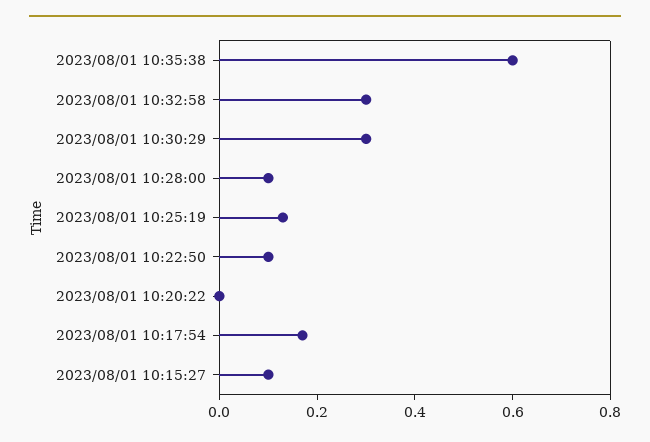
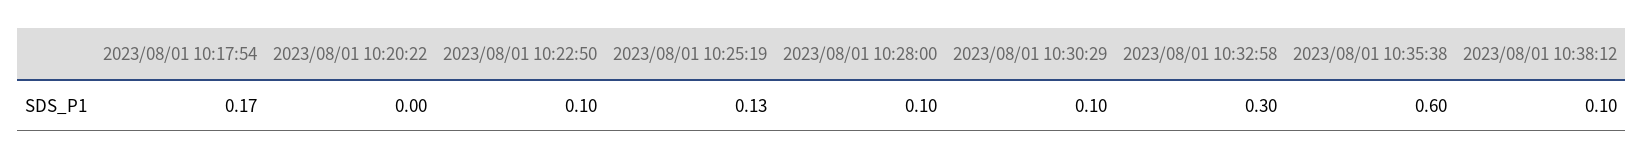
2023/08/01 10:30:29: 0.3 -> 0.1
2023/08/01 10:15:27: 0.1 -> none
2023/08/01 10:38:12: none -> 0.1

